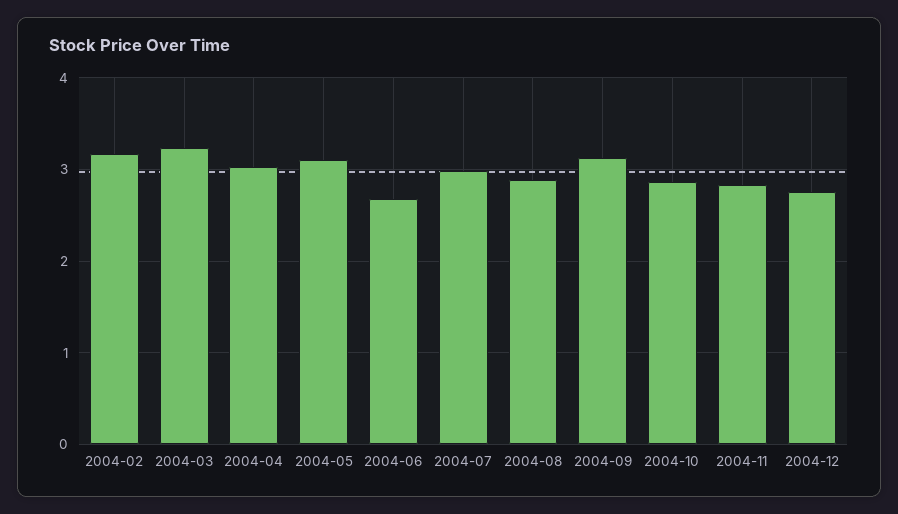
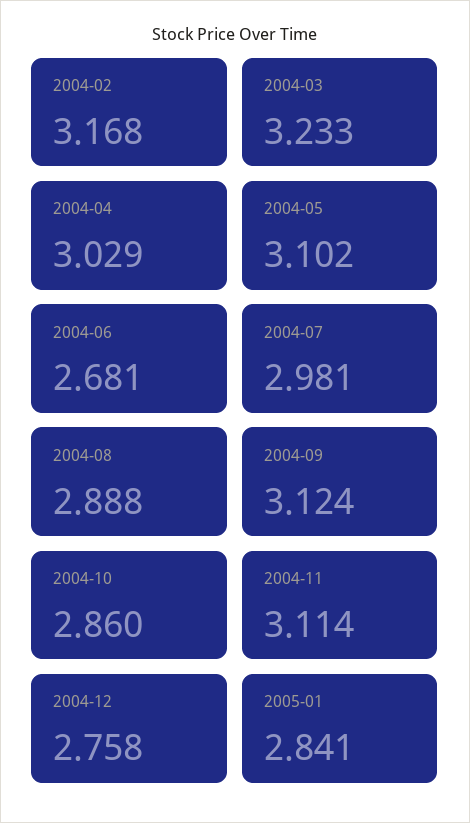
2004-11: 2.8 -> 3.114
2005-01: none -> 2.841

